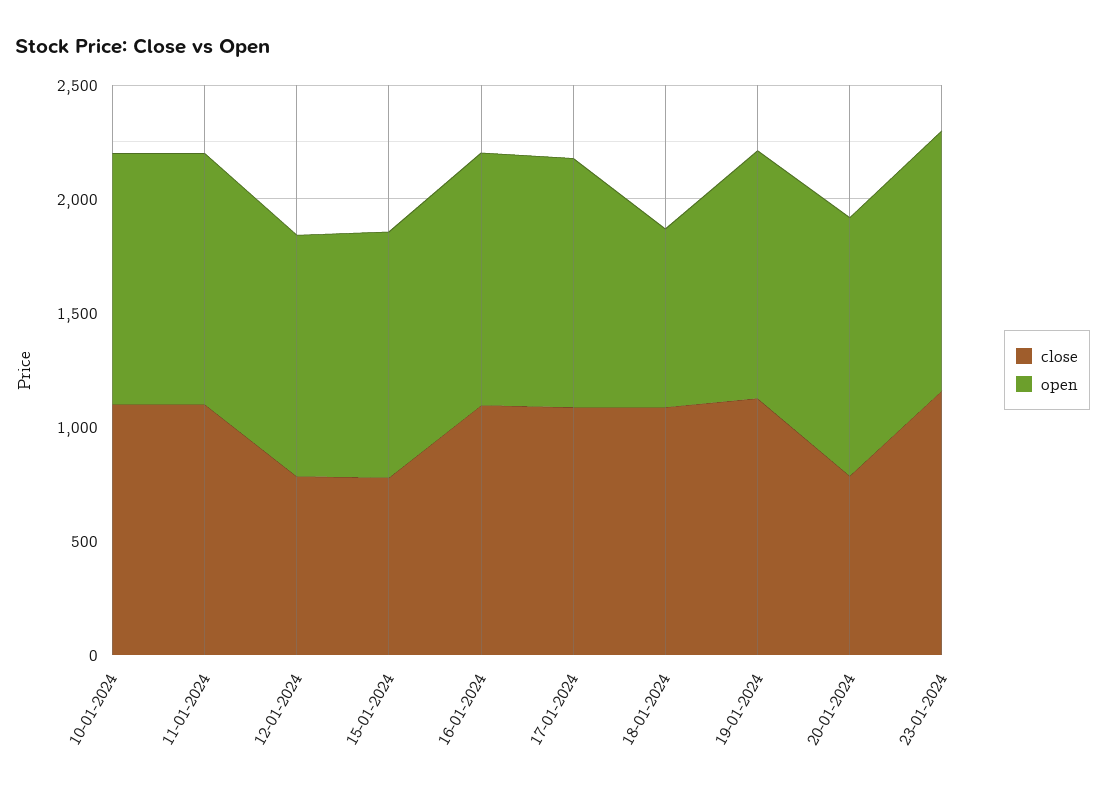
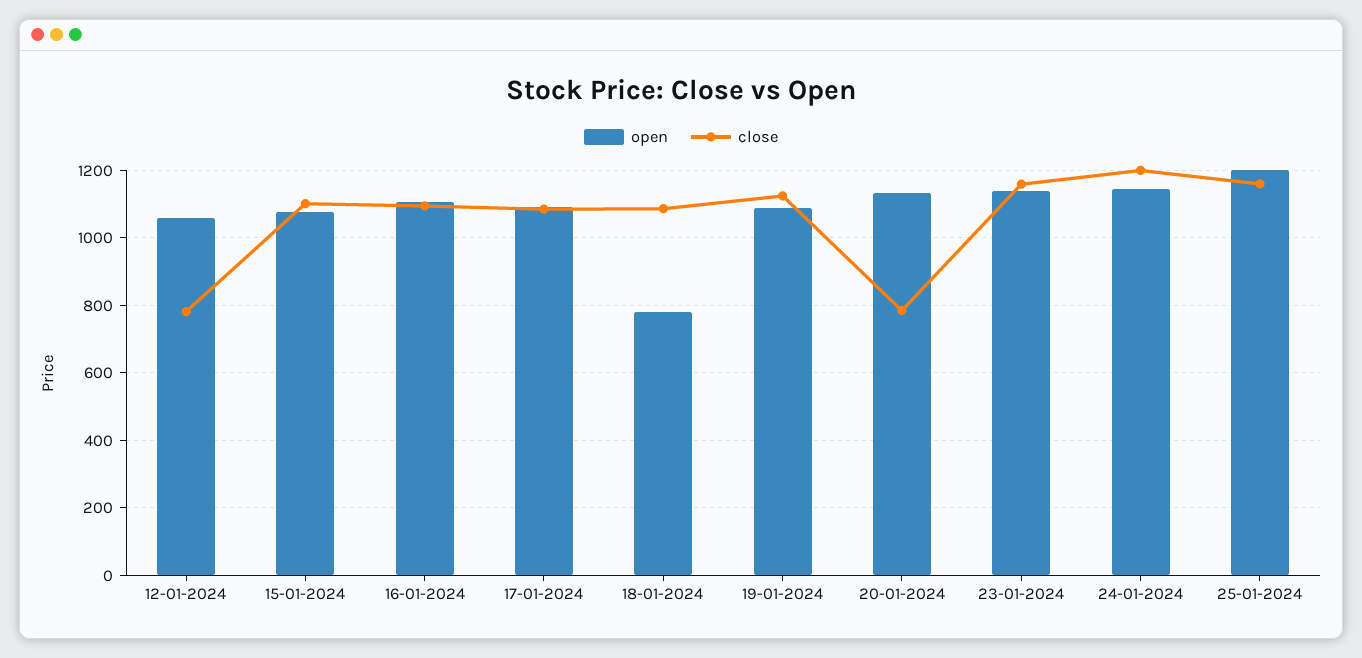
close, 10-01-2024: 1100 -> none
open, 10-01-2024: 1100 -> none
close, 11-01-2024: 1100 -> none
open, 11-01-2024: 1100 -> none
close, 15-01-2024: 800 -> 1100
open, 24-01-2024: none -> 1140
close, 24-01-2024: none -> 1200
open, 25-01-2024: none -> 1200
close, 25-01-2024: none -> 1160

